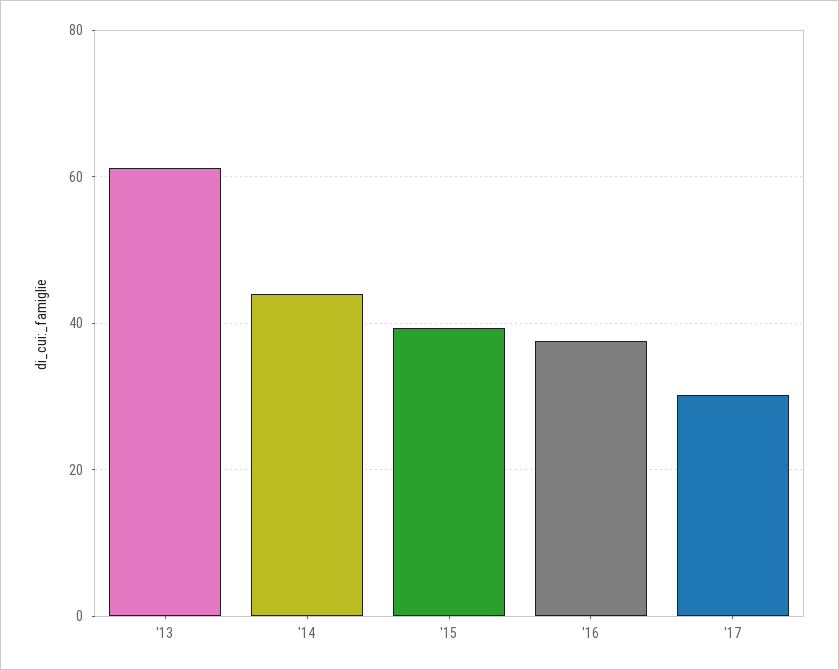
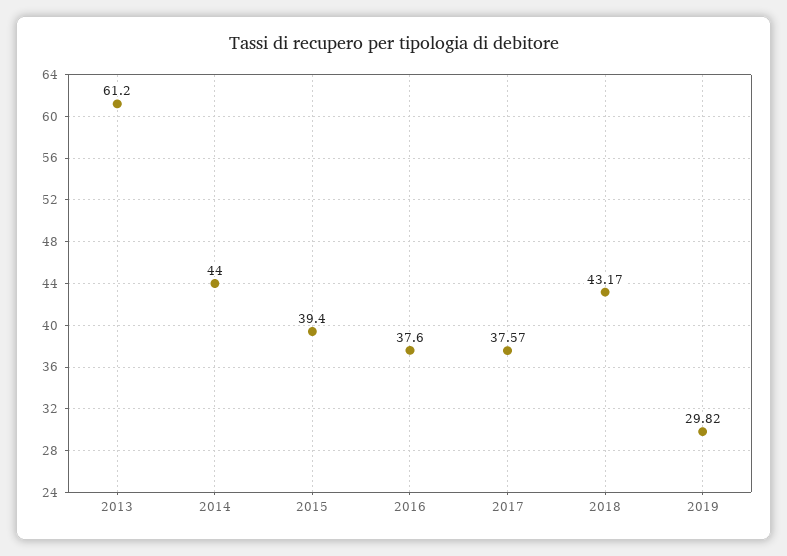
'17: 30 -> 37.57
2018: none -> 43.17
2019: none -> 29.82

